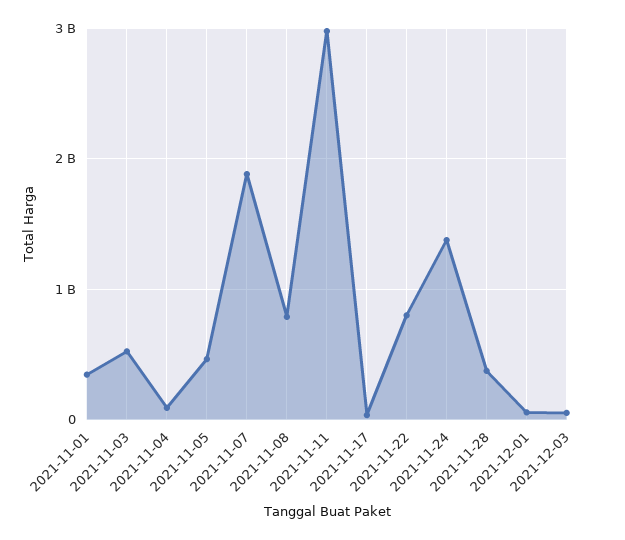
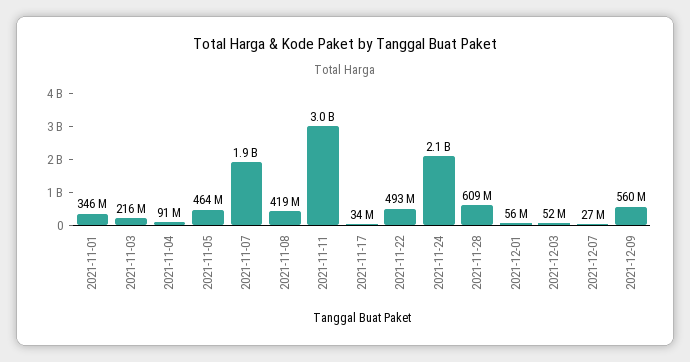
2021-11-03: 500000000 -> 216000000
2021-11-08: 800000000 -> 419000000
2021-11-22: 800000000 -> 493000000
2021-11-24: 1400000000 -> 2100000000
2021-11-28: 400000000 -> 609000000
2021-12-07: none -> 27000000
2021-12-09: none -> 560000000

